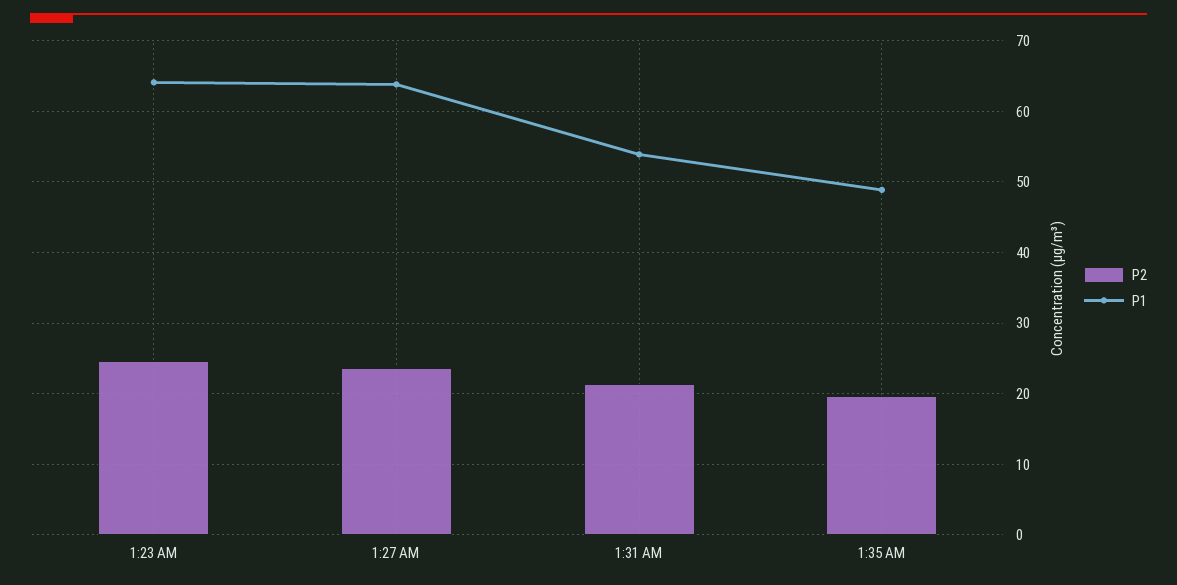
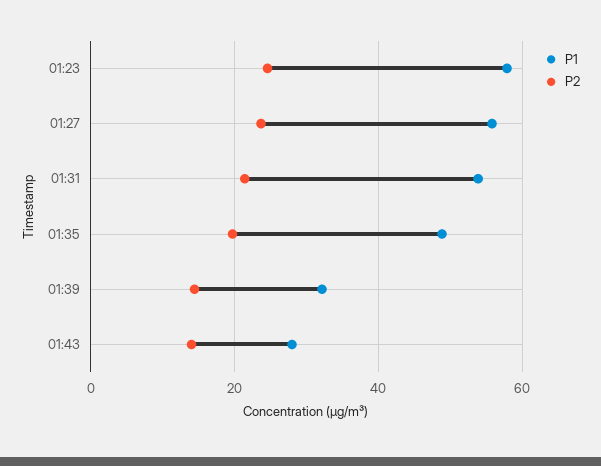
P1, 1:23 AM: 64 -> 58
P1, 1:27 AM: 64 -> 56
P1, 01:39: none -> 32
P2, 01:39: none -> 14
P1, 01:43: none -> 28
P2, 01:43: none -> 14

